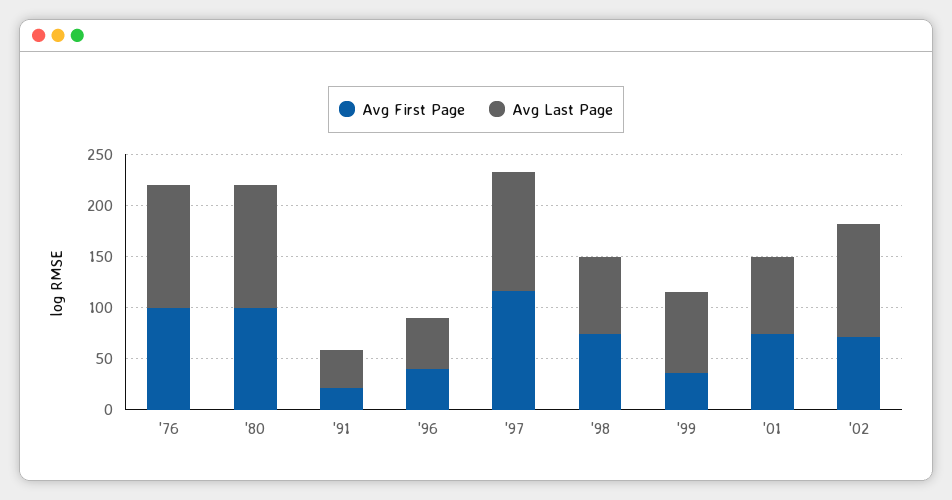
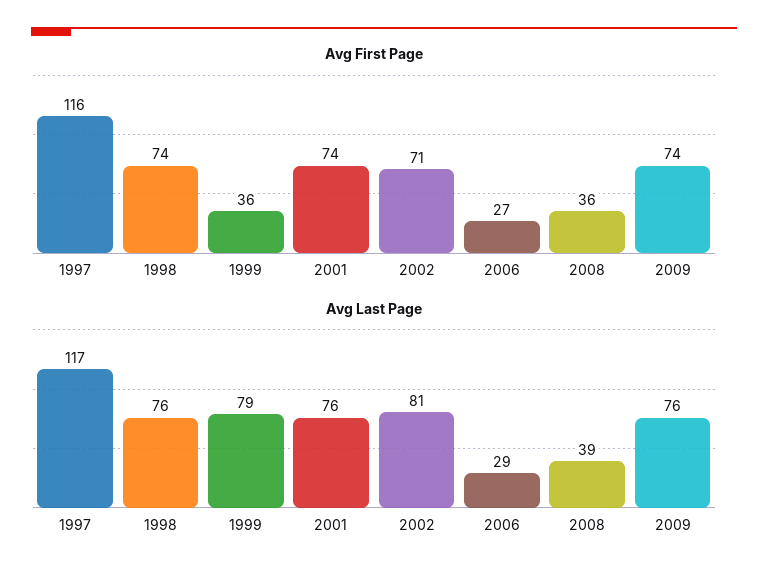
Avg First Page, '76: 100 -> none
Avg Last Page, '76: 120 -> none
Avg First Page, '80: 100 -> none
Avg Last Page, '80: 120 -> none
Avg First Page, '91: 20 -> none
Avg Last Page, '91: 40 -> none
Avg First Page, '96: 40 -> none
Avg Last Page, '96: 50 -> none
Avg Last Page, '02: 110 -> 81
Avg First Page, 2006: none -> 27
Avg First Page, 2008: none -> 36
Avg First Page, 2009: none -> 74
Avg Last Page, 2006: none -> 29
Avg Last Page, 2008: none -> 39
Avg Last Page, 2009: none -> 76

